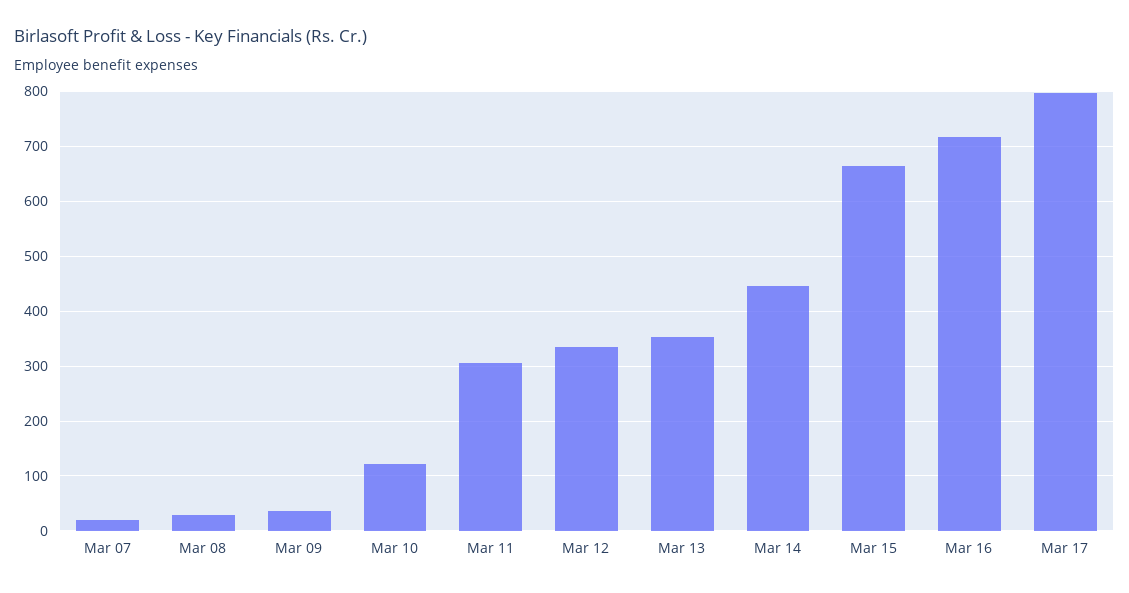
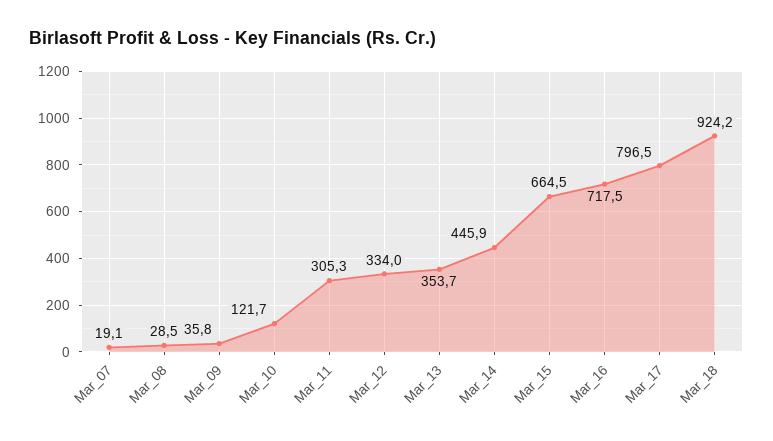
Mar_18: none -> 924.2

